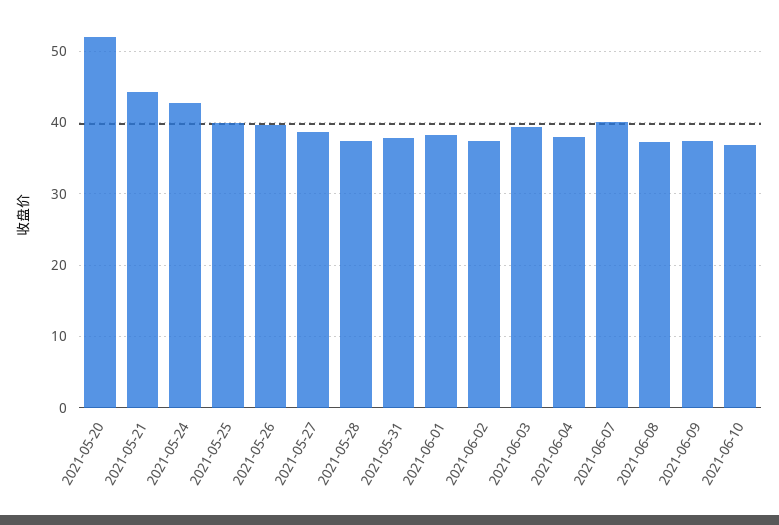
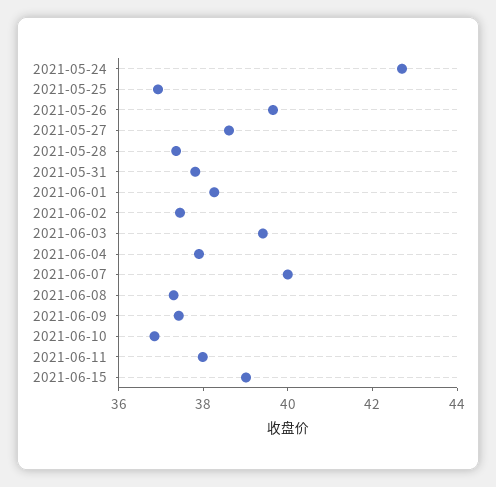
2021-05-20: 52 -> none
2021-05-21: 44 -> none
2021-05-25: 40 -> 37
2021-06-11: none -> 38
2021-06-15: none -> 39

